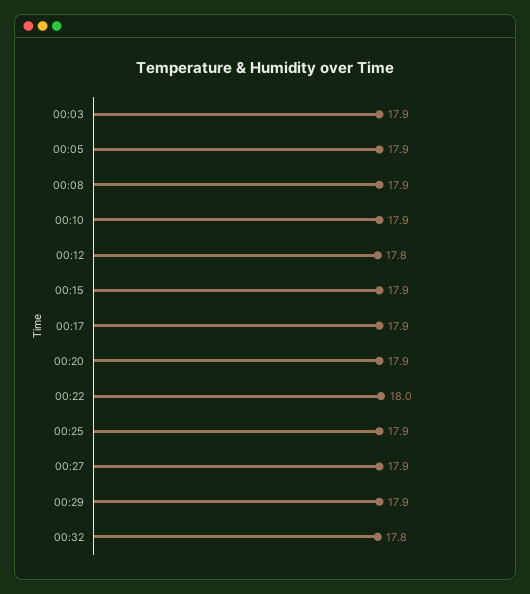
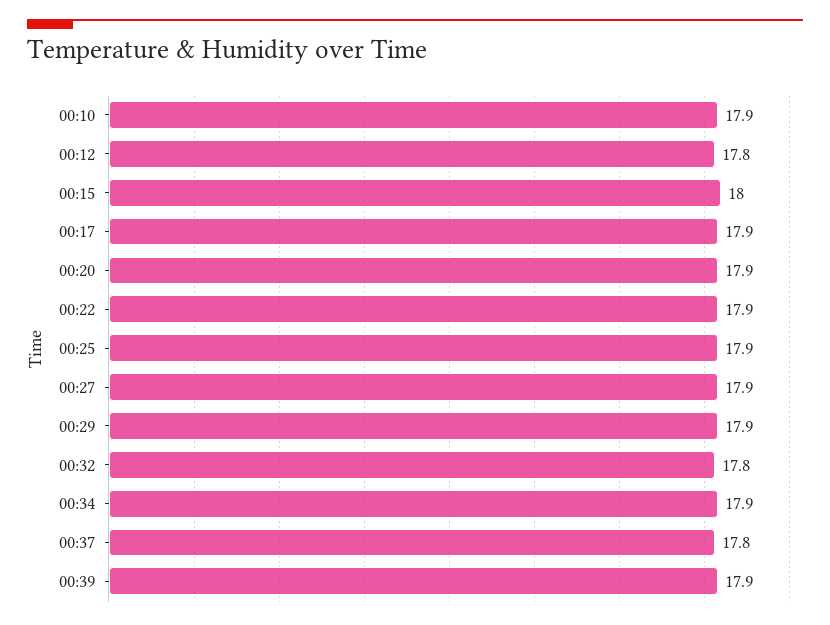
00:03: 17.9 -> none
00:05: 17.9 -> none
00:08: 17.9 -> none
00:15: 17.9 -> 18
00:22: 18 -> 17.9
00:34: none -> 17.9
00:37: none -> 17.8
00:39: none -> 17.9

